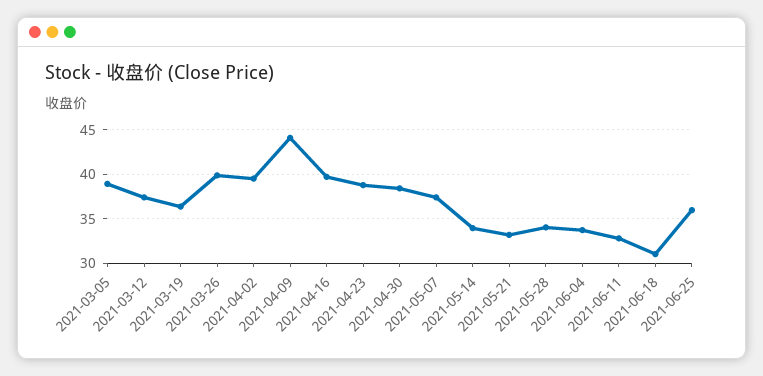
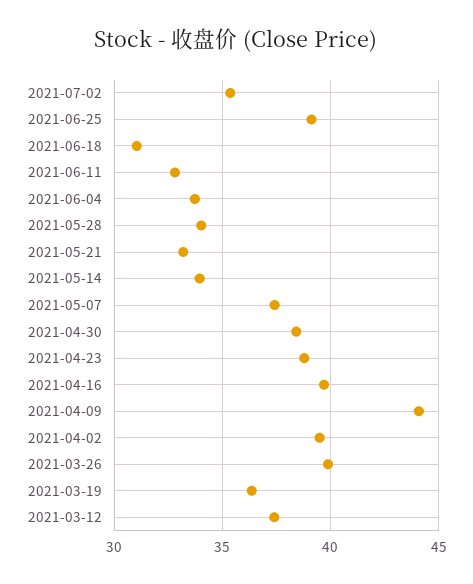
2021-03-05: 39 -> none
2021-06-25: 36 -> 39
2021-07-02: none -> 35.5

